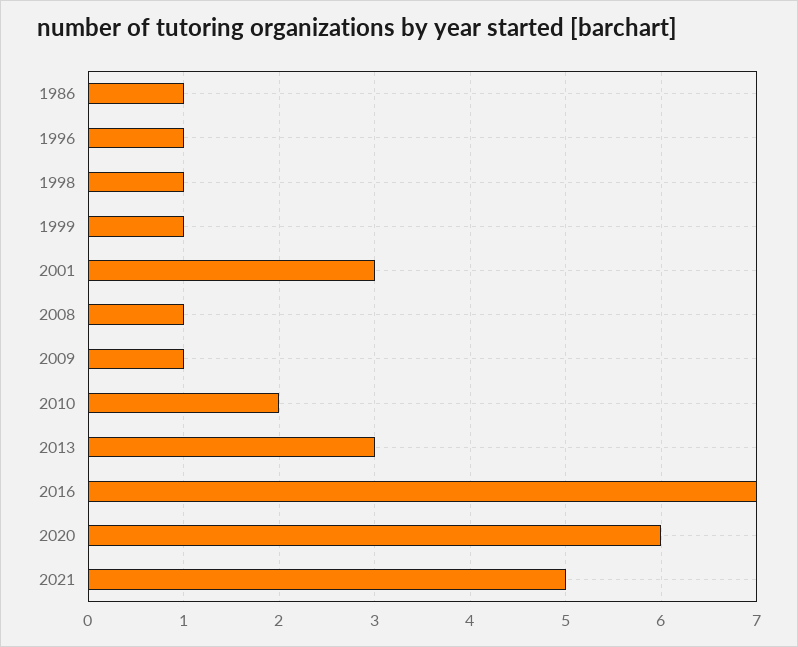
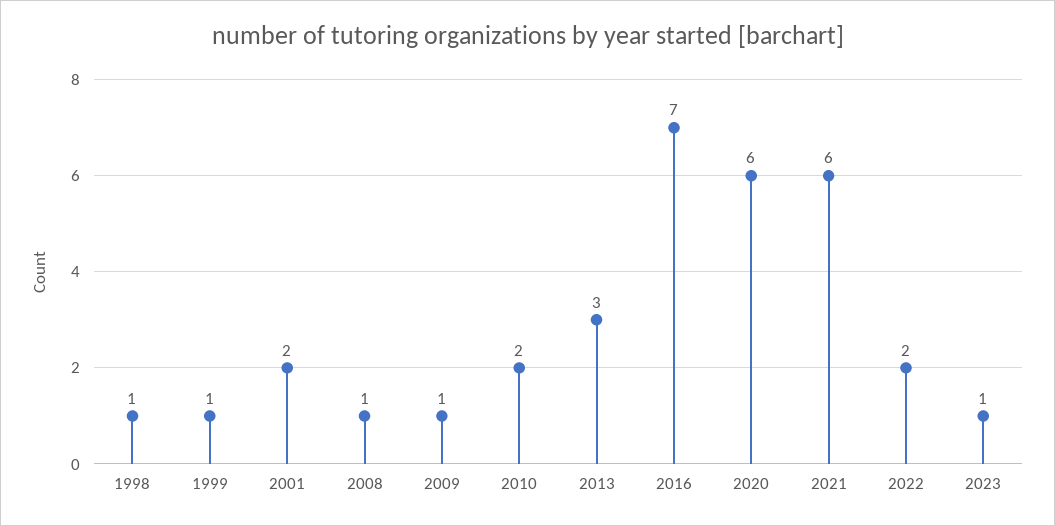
1986: 1 -> none
1996: 1 -> none
2001: 3 -> 2
2021: 5 -> 6
2022: none -> 2
2023: none -> 1

